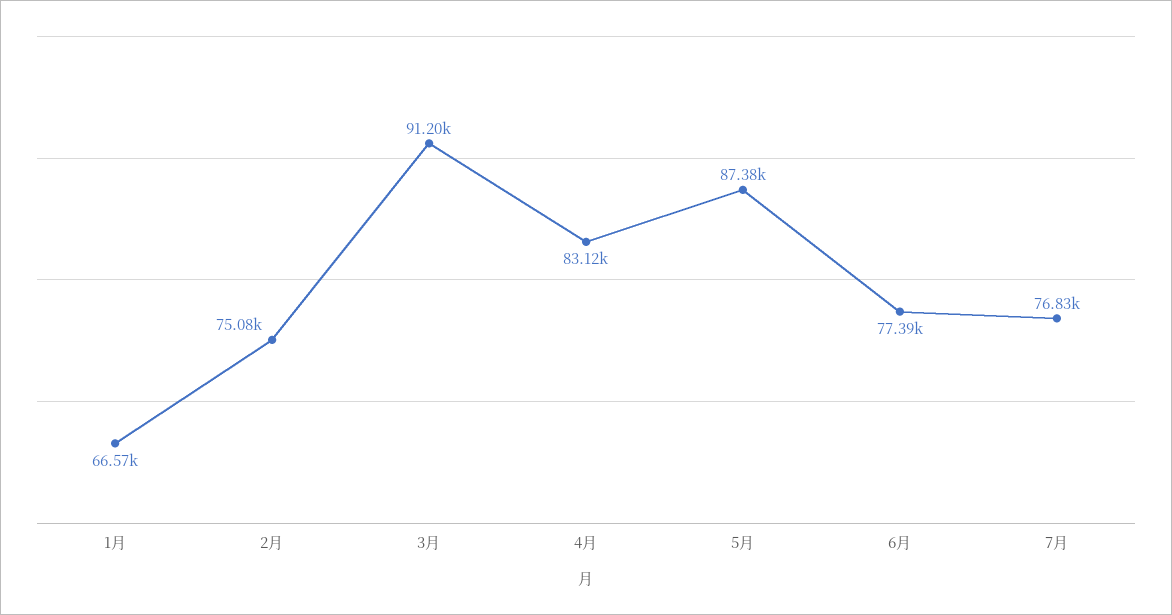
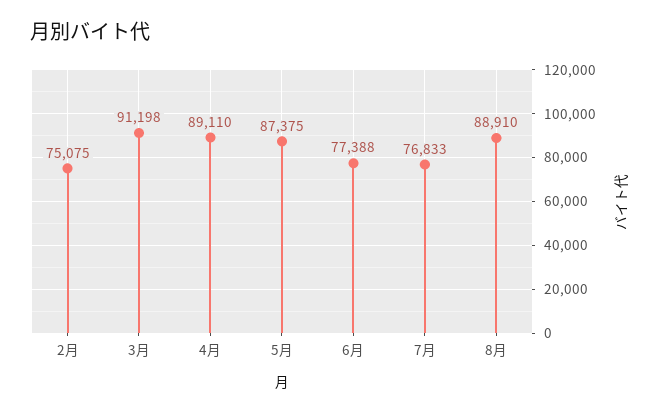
1月: 66570 -> none
4月: 83120 -> 89110
8月: none -> 88910

